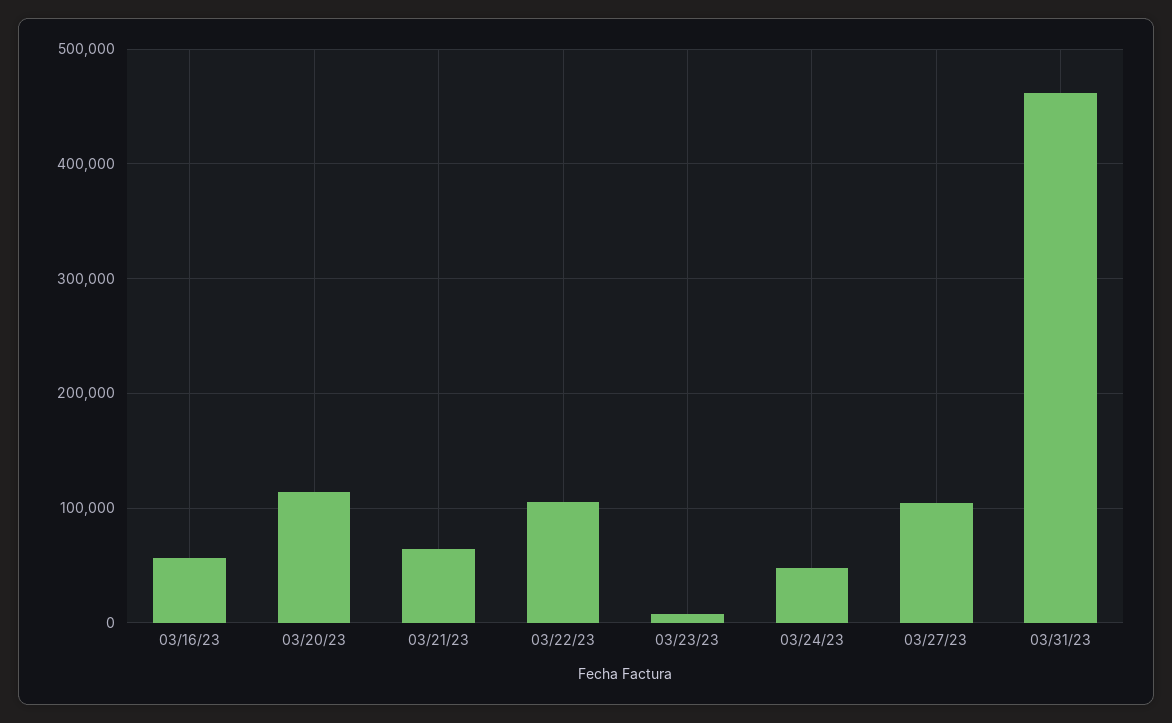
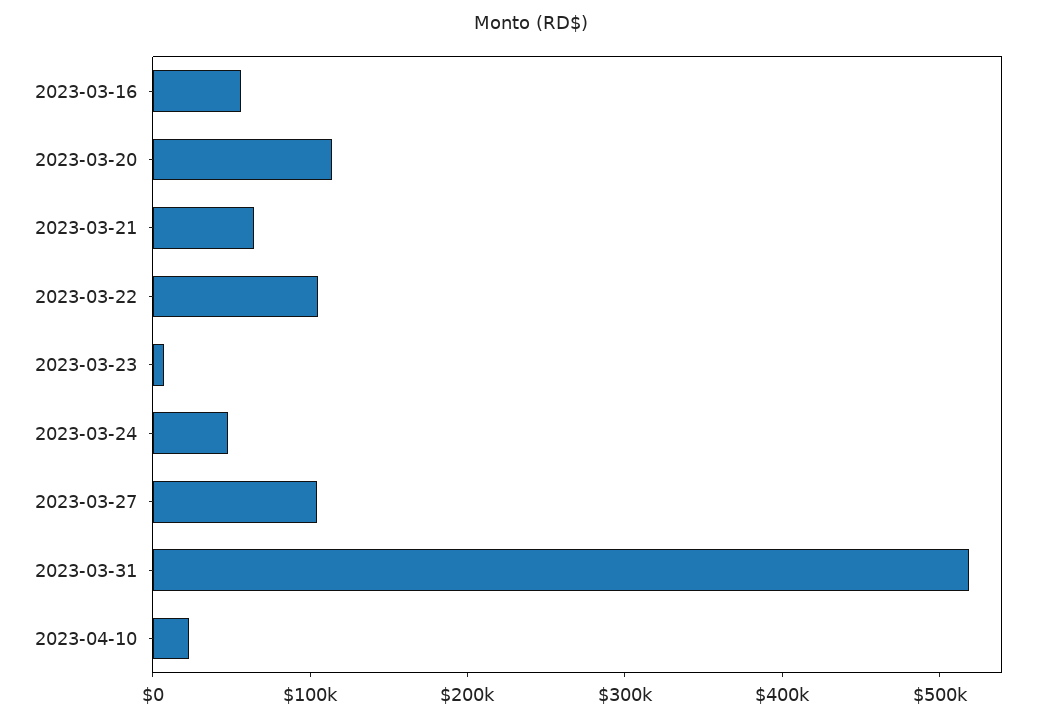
03/31/23: 460000 -> 520000
2023-04-10: none -> 20000

